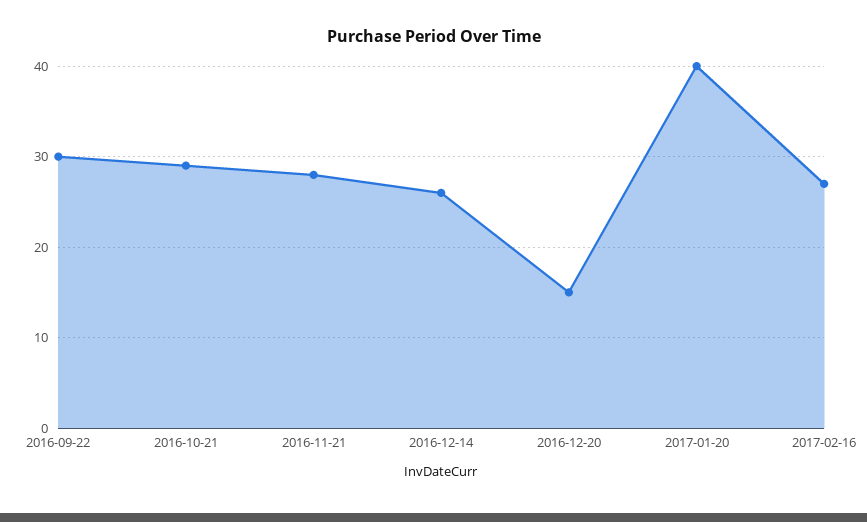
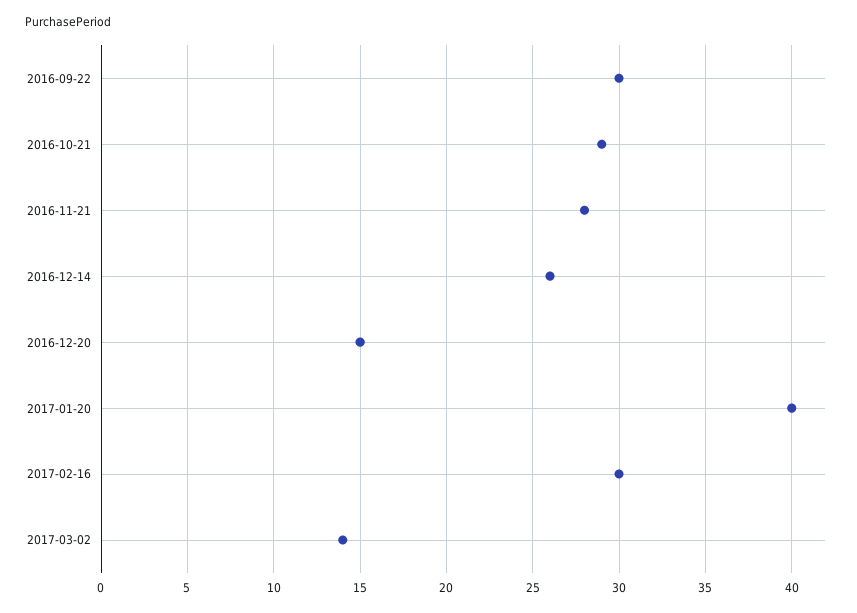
2017-02-16: 27 -> 30
2017-03-02: none -> 14

